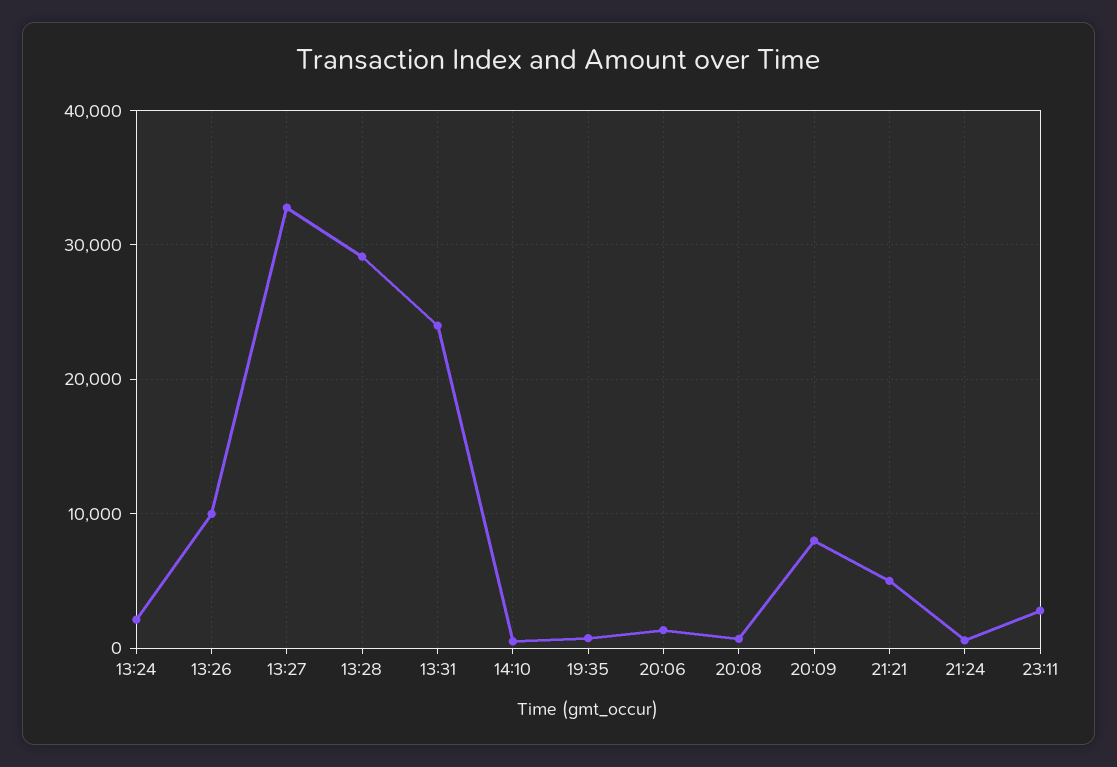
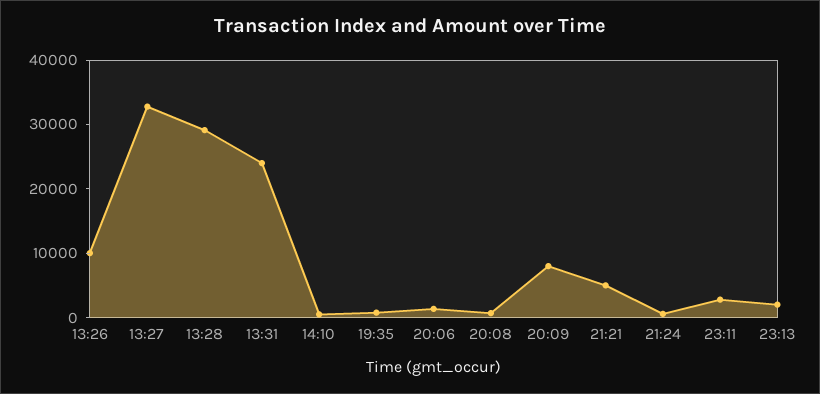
13:24: 2000 -> none
23:13: none -> 2000

